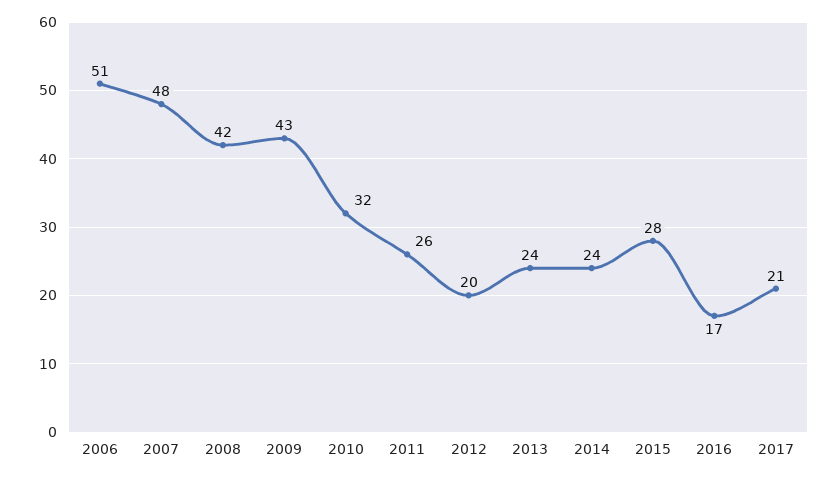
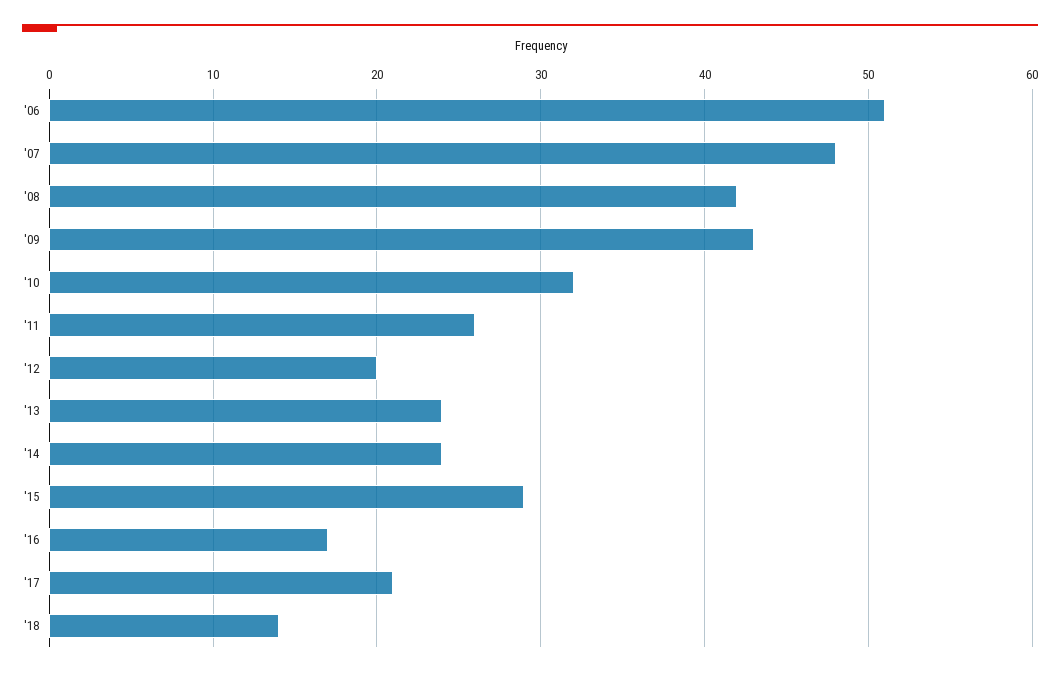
2015: 28 -> 29
'18: none -> 14

